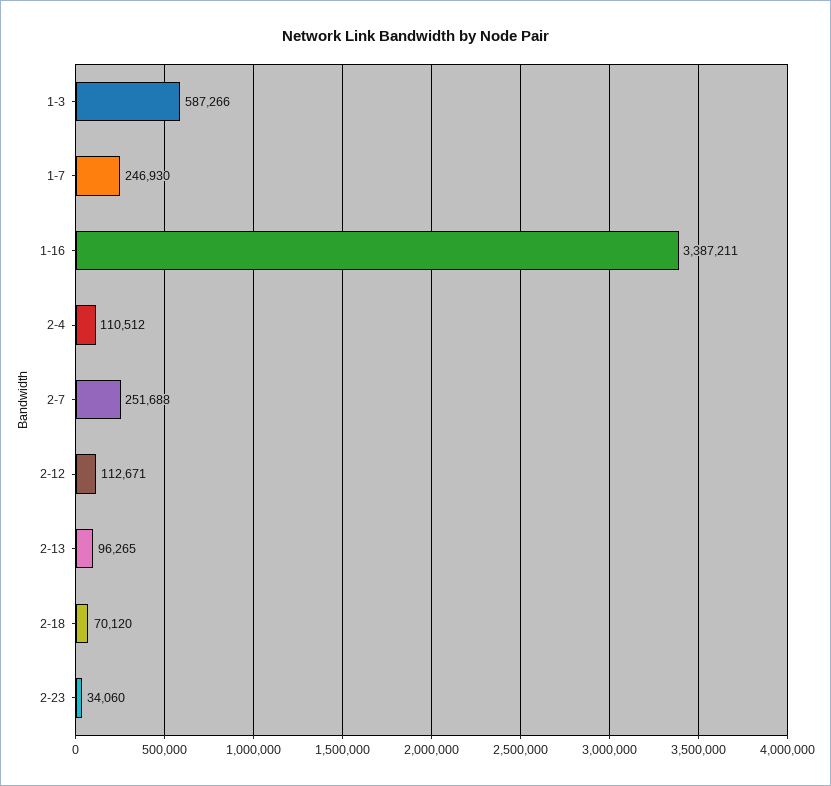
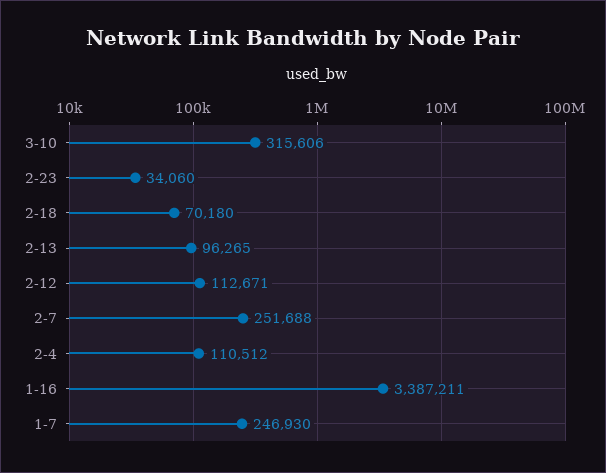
1-3: 587266 -> none
2-18: 70120 -> 70180
3-10: none -> 315606

